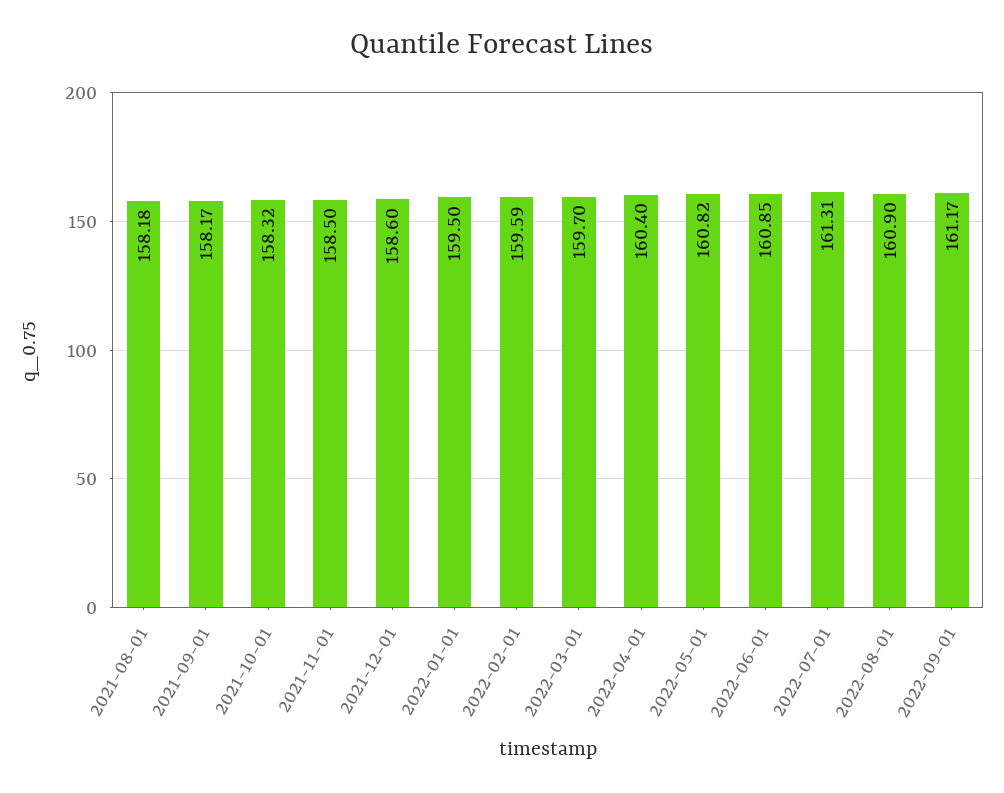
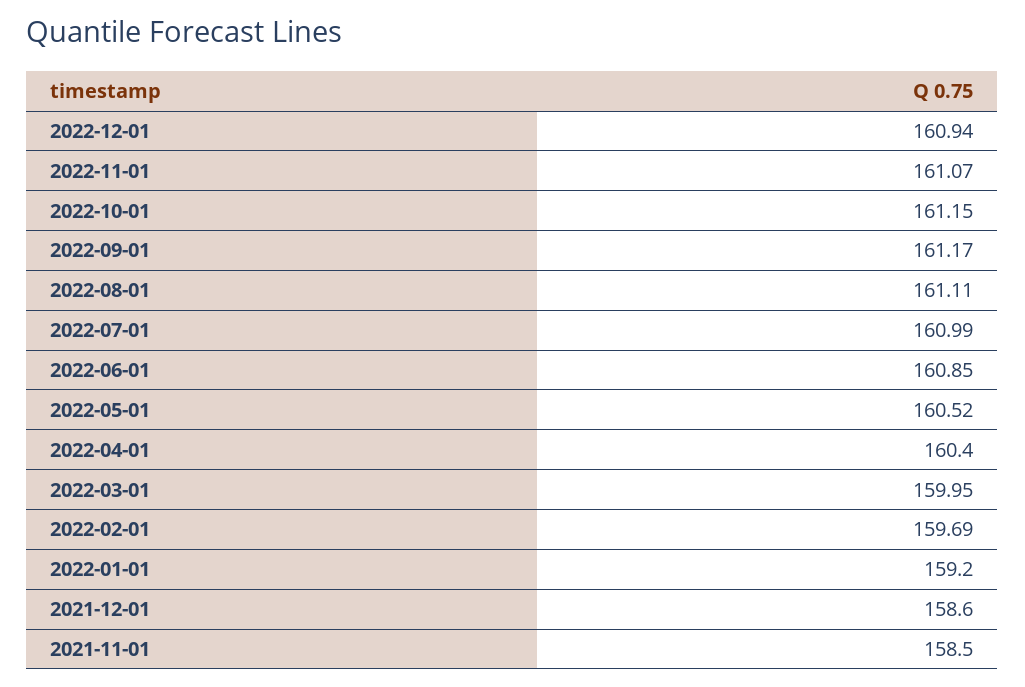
2021-08-01: 158.18 -> none
2021-09-01: 158.17 -> none
2021-10-01: 158.32 -> none
2022-01-01: 159.5 -> 159.2
2022-02-01: 159.59 -> 159.69
2022-03-01: 159.7 -> 159.95
2022-05-01: 160.82 -> 160.52
2022-07-01: 161.31 -> 160.99
2022-08-01: 160.9 -> 161.11
2022-12-01: none -> 160.94
2022-11-01: none -> 161.07
2022-10-01: none -> 161.15

